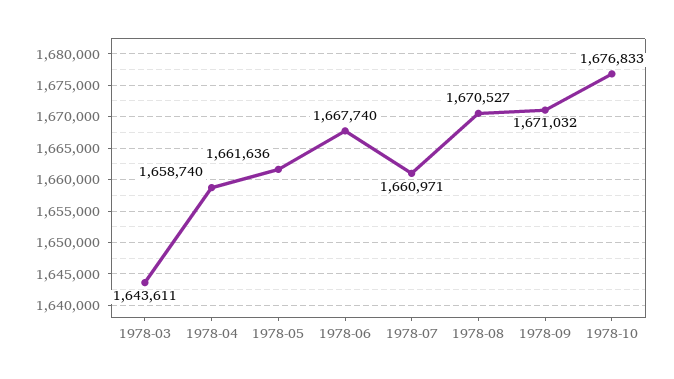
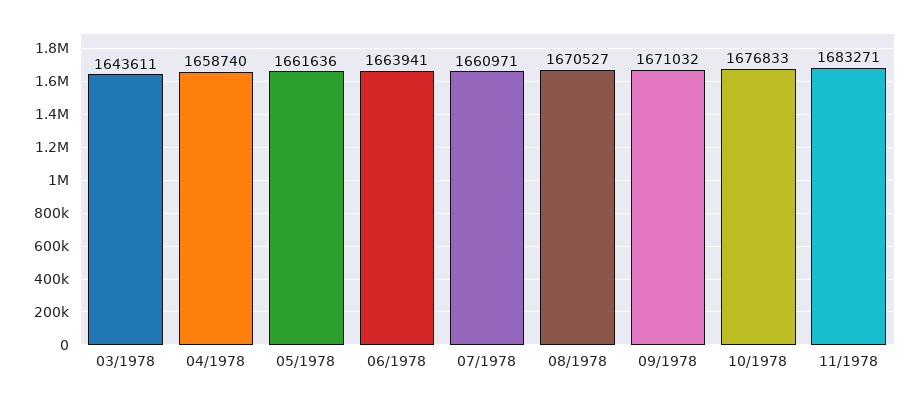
1978-06: 1667740 -> 1663941
11/1978: none -> 1683271

